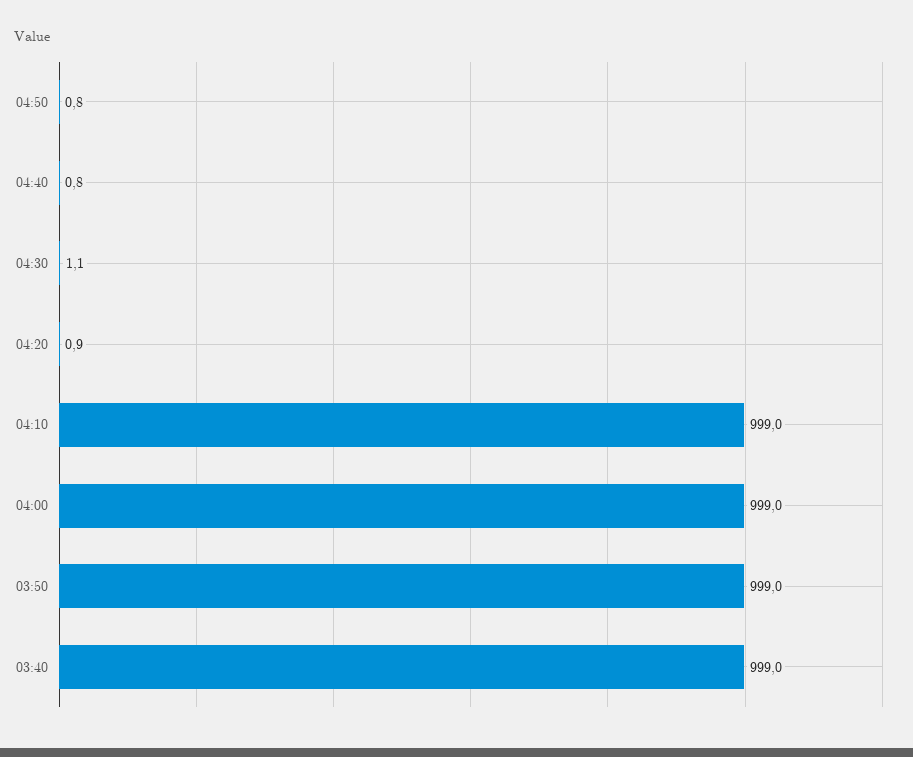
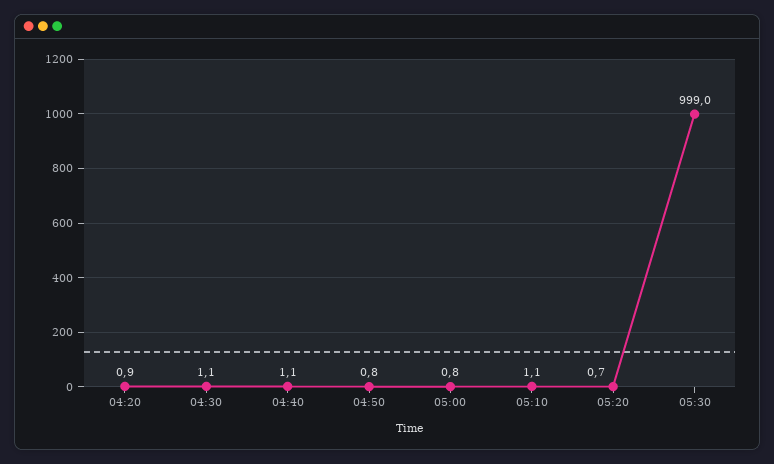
04:40: 0.8 -> 1.1
04:10: 999 -> none
04:00: 999 -> none
03:50: 999 -> none
03:40: 999 -> none
05:00: none -> 0.8
05:10: none -> 1.1
05:20: none -> 0.7
05:30: none -> 999

